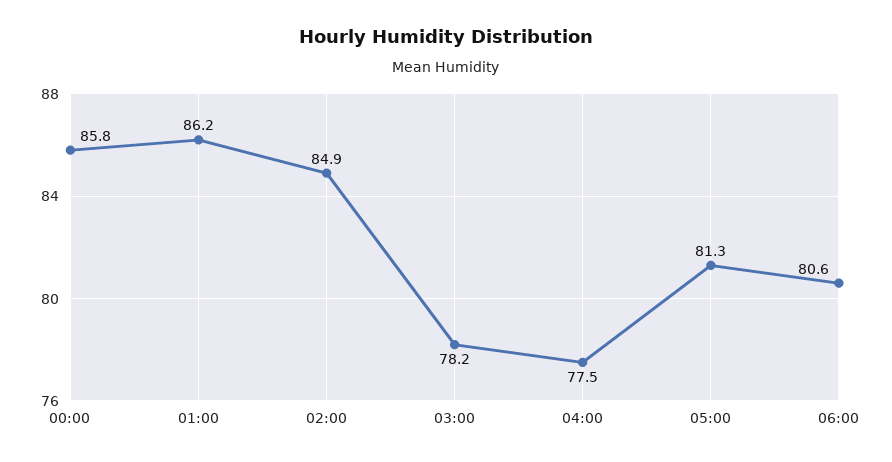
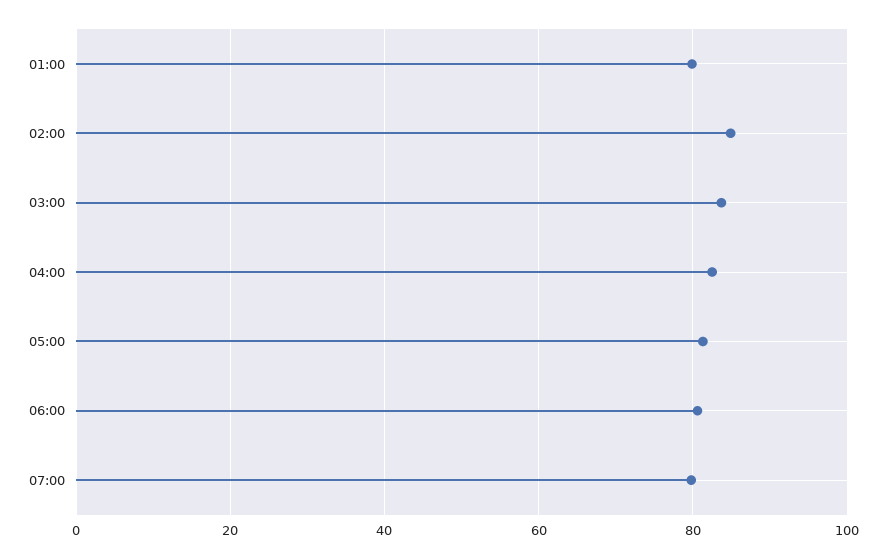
00:00: 85.8 -> none
01:00: 86.2 -> 80
03:00: 78.2 -> 84
04:00: 77.5 -> 82
07:00: none -> 80

